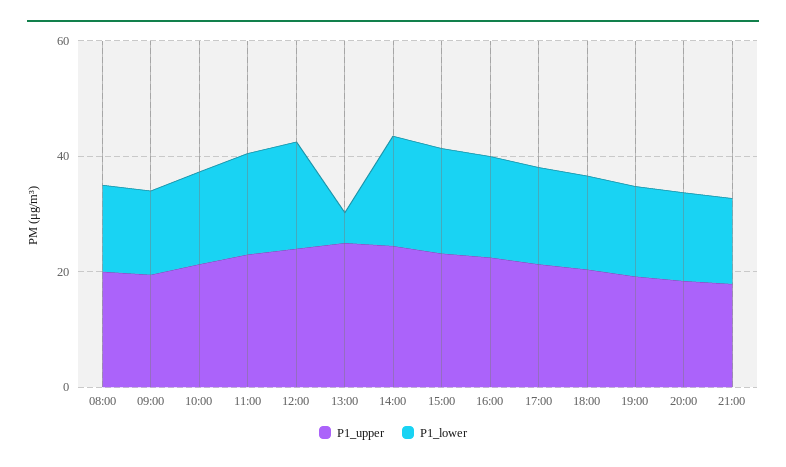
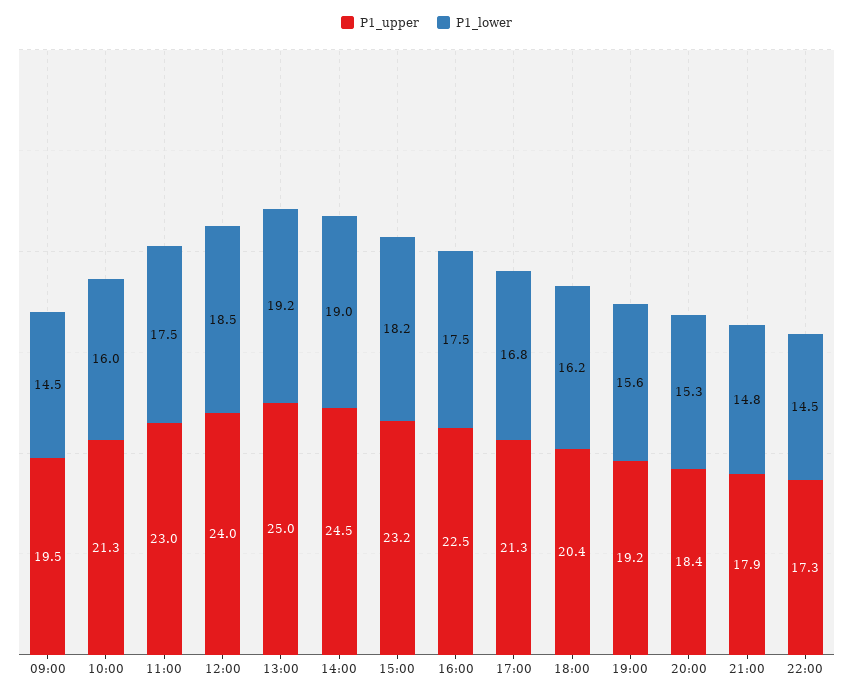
P1_upper, 08:00: 20 -> none
P1_lower, 08:00: 15 -> none
P1_lower, 13:00: 5 -> 19.2
P1_upper, 22:00: none -> 17.3
P1_lower, 22:00: none -> 14.5

